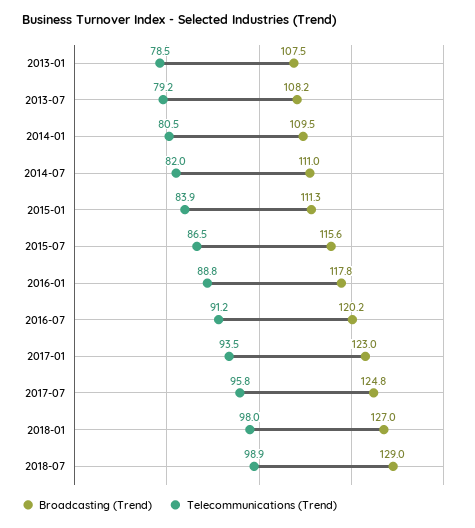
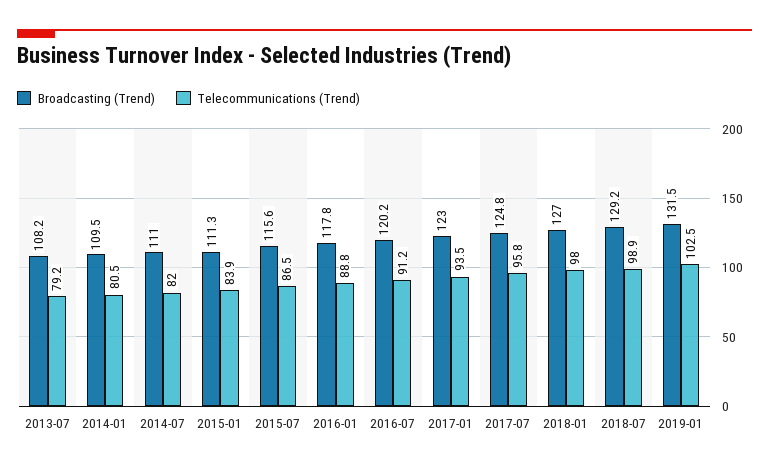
Broadcasting (Trend), 2013-01: 107.5 -> none
Telecommunications (Trend), 2013-01: 78.5 -> none
Broadcasting (Trend), 2018-07: 129 -> 129.2
Broadcasting (Trend), 2019-01: none -> 131.5
Telecommunications (Trend), 2019-01: none -> 102.5

